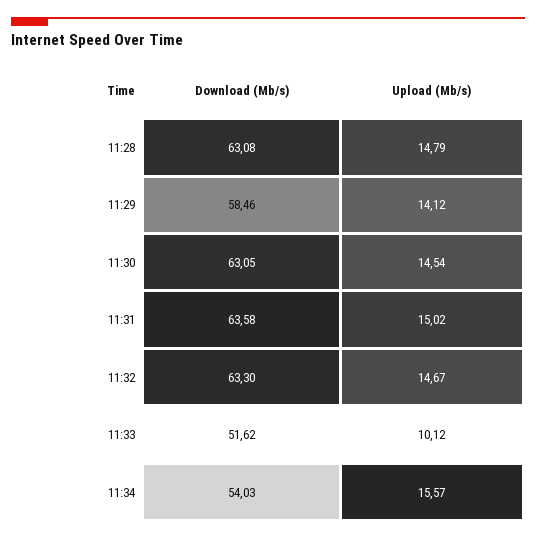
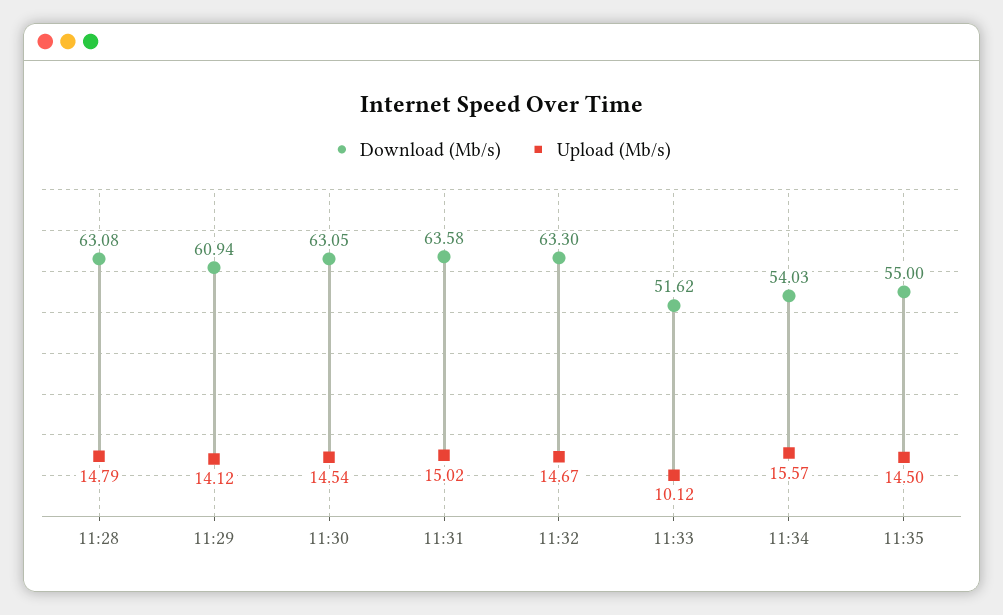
Download (Mb/s), 11:29: 58.46 -> 60.94
Download (Mb/s), 11:35: none -> 55
Upload (Mb/s), 11:35: none -> 14.5

